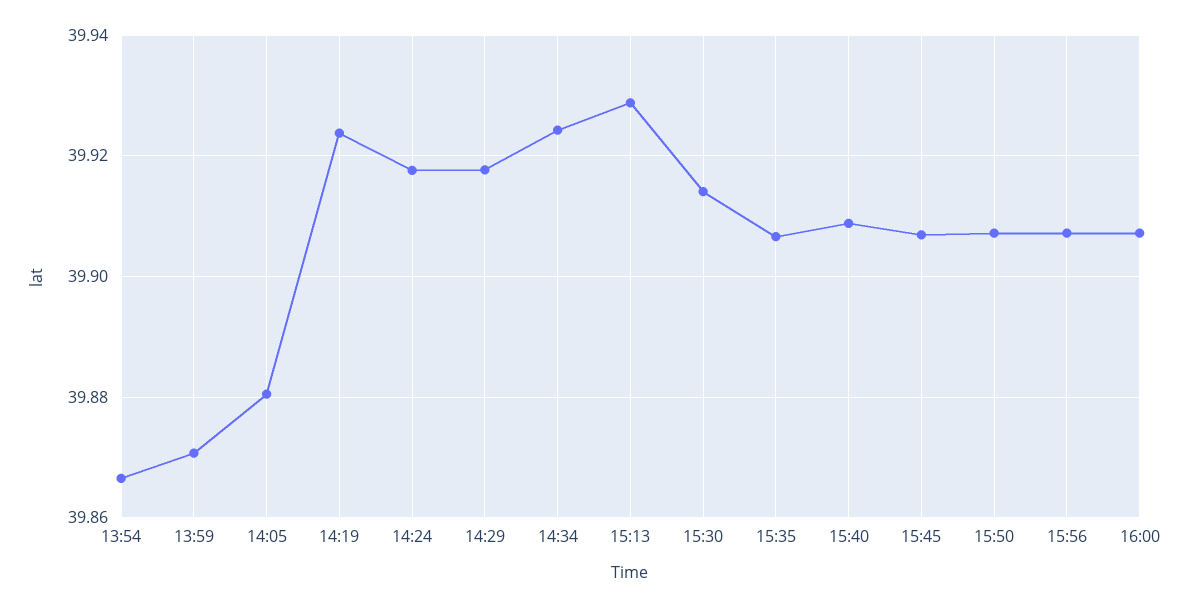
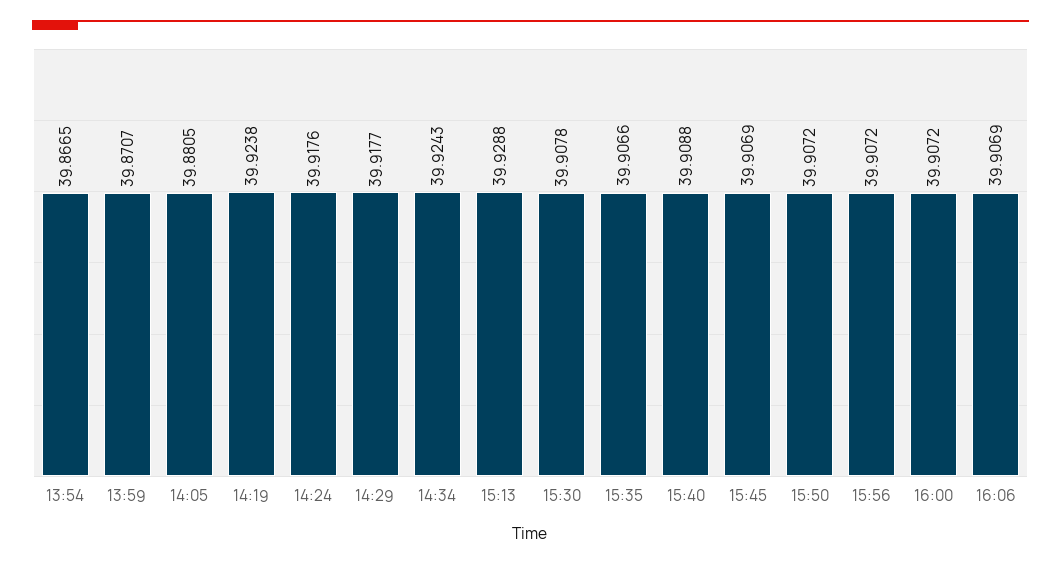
15:30: 39.914 -> 39.9078
16:06: none -> 39.9069

